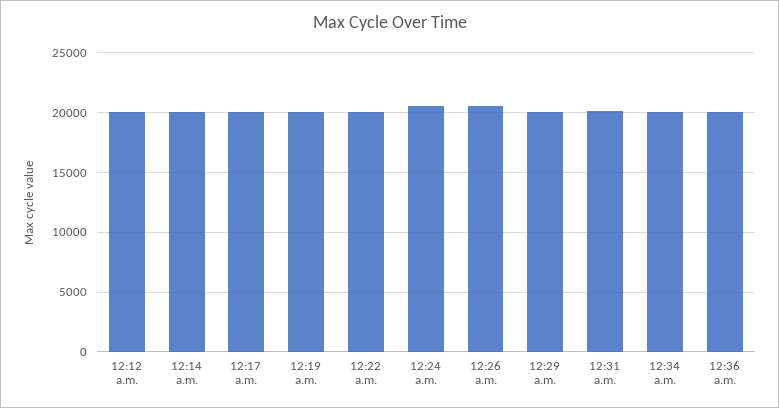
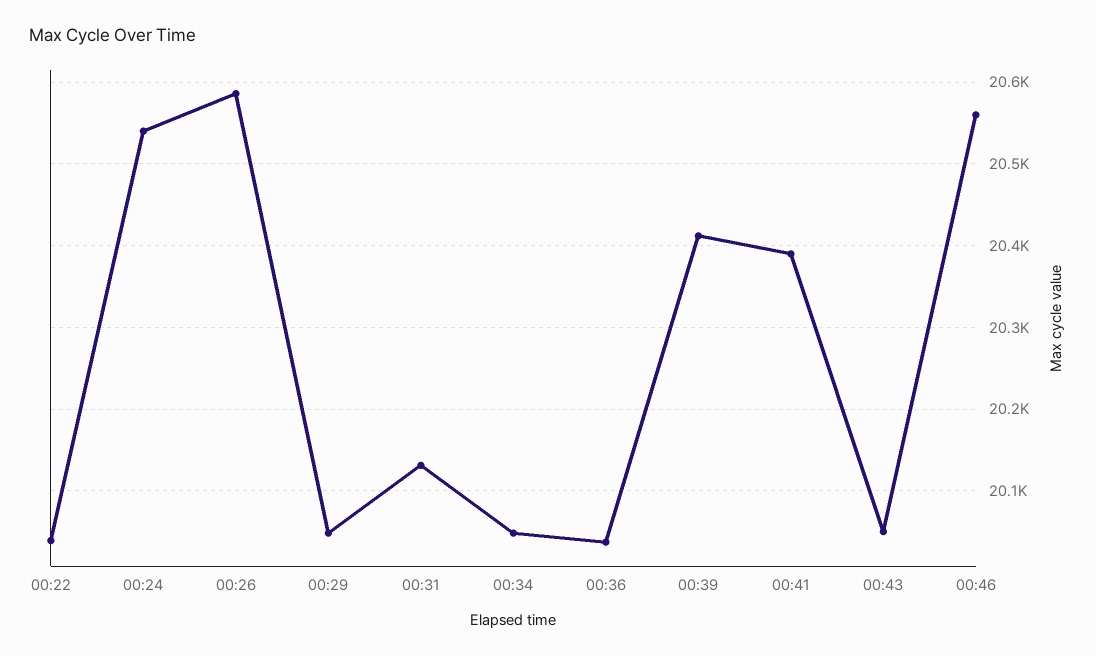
12:12 a.m.: 20000 -> none
12:14 a.m.: 20000 -> none
12:17 a.m.: 20000 -> none
12:19 a.m.: 20000 -> none
00:39: none -> 20410
00:41: none -> 20390
00:43: none -> 20050
00:46: none -> 20560

